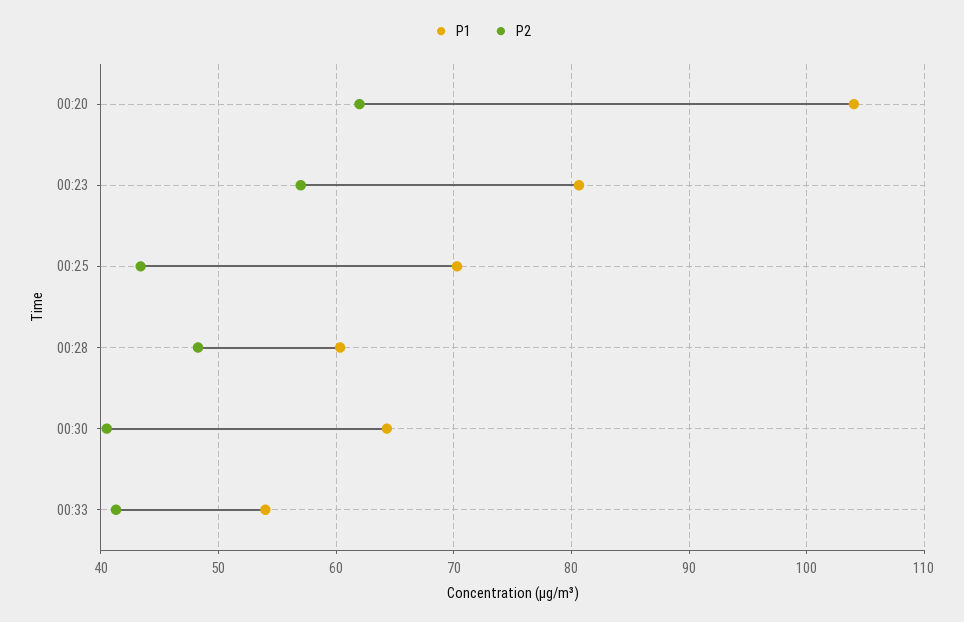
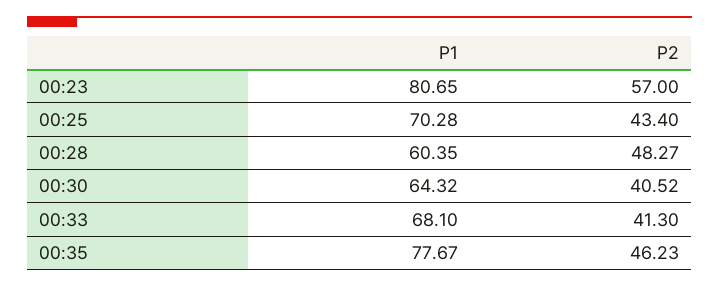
P1, 00:20: 104 -> none
P2, 00:20: 62 -> none
P1, 00:33: 54 -> 68.1
P1, 00:35: none -> 77.67
P2, 00:35: none -> 46.23

